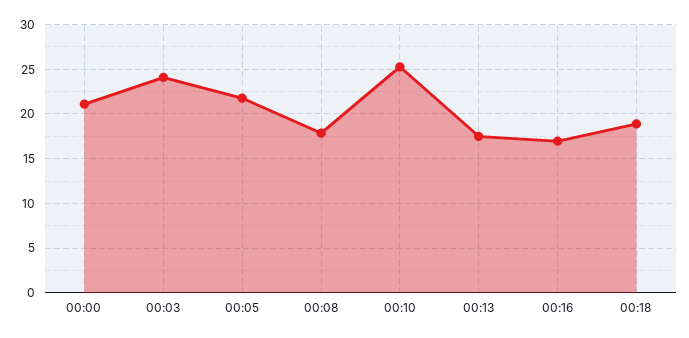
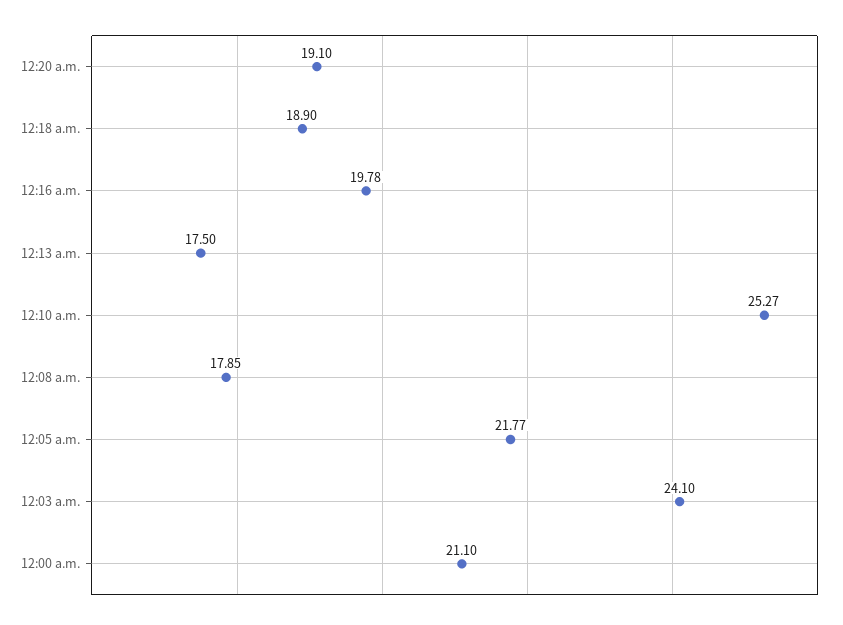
00:16: 17 -> 19.78
12:20 a.m.: none -> 19.1

